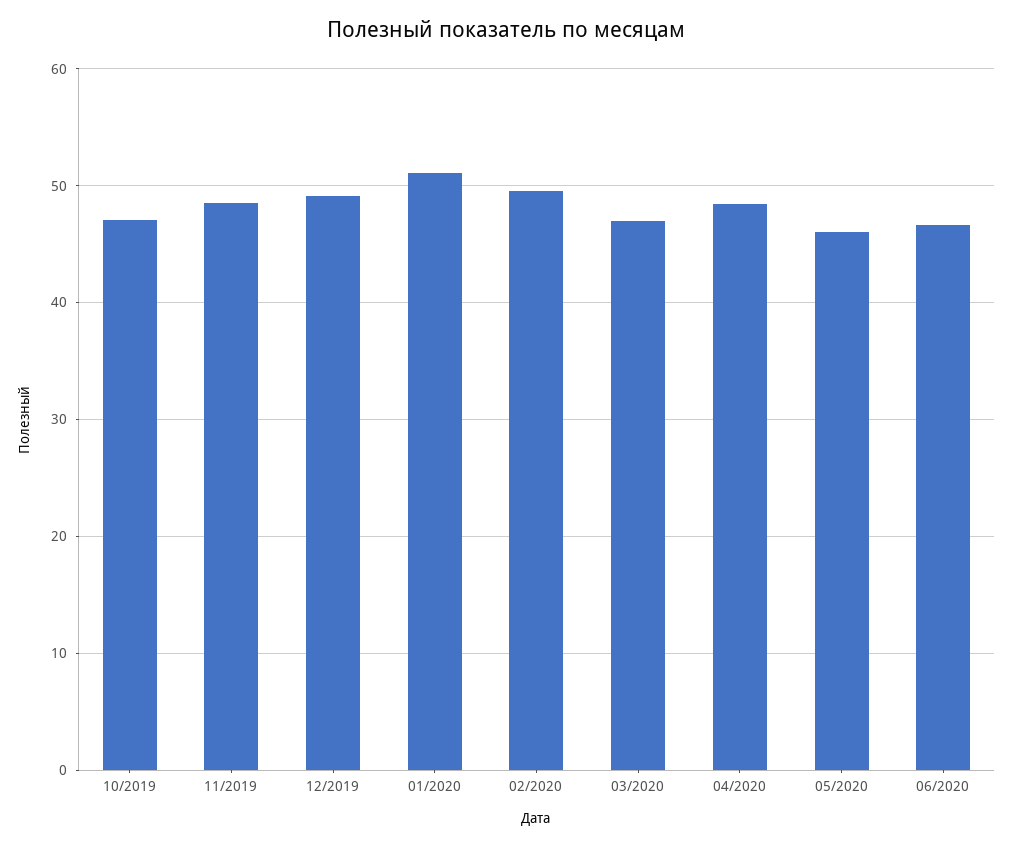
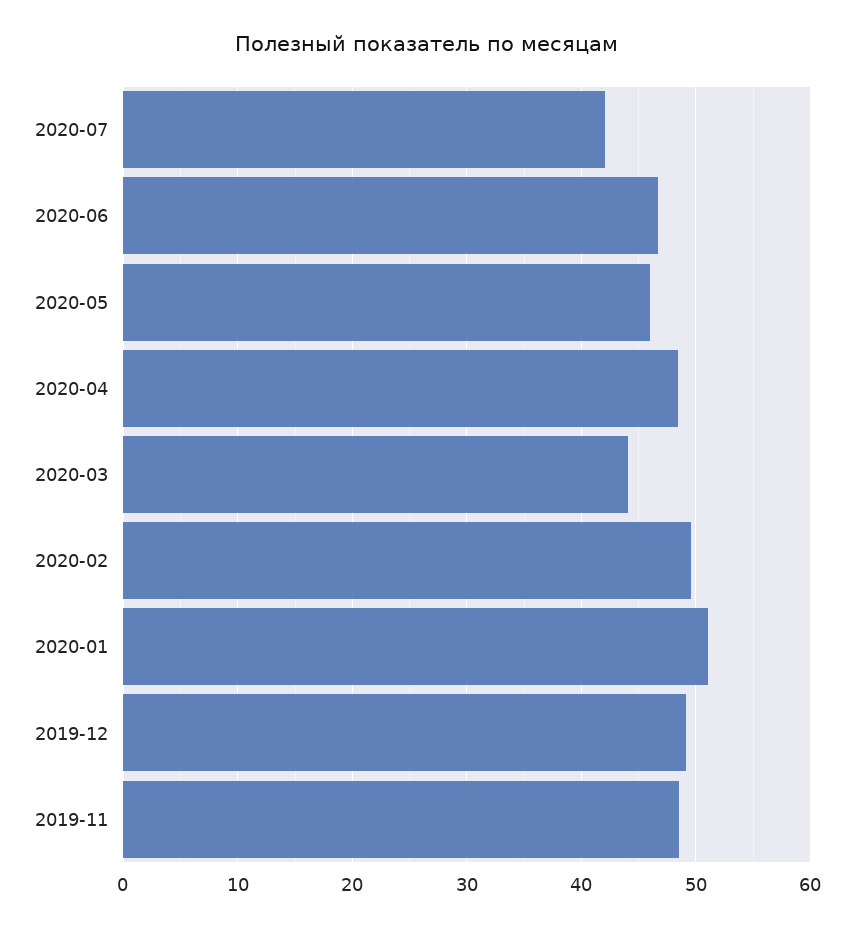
10/2019: 47 -> none
03/2020: 47 -> 44
2020-07: none -> 42

